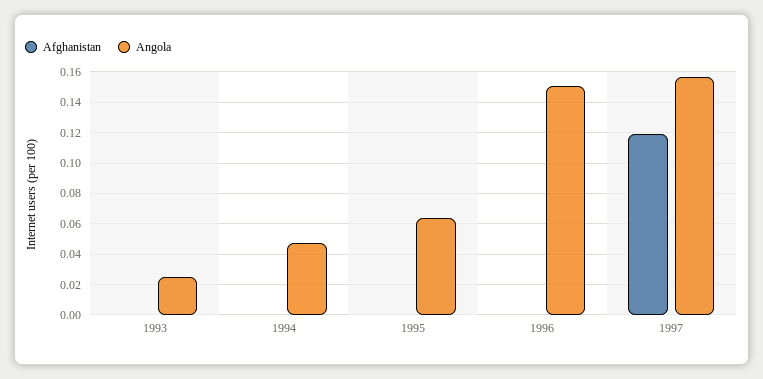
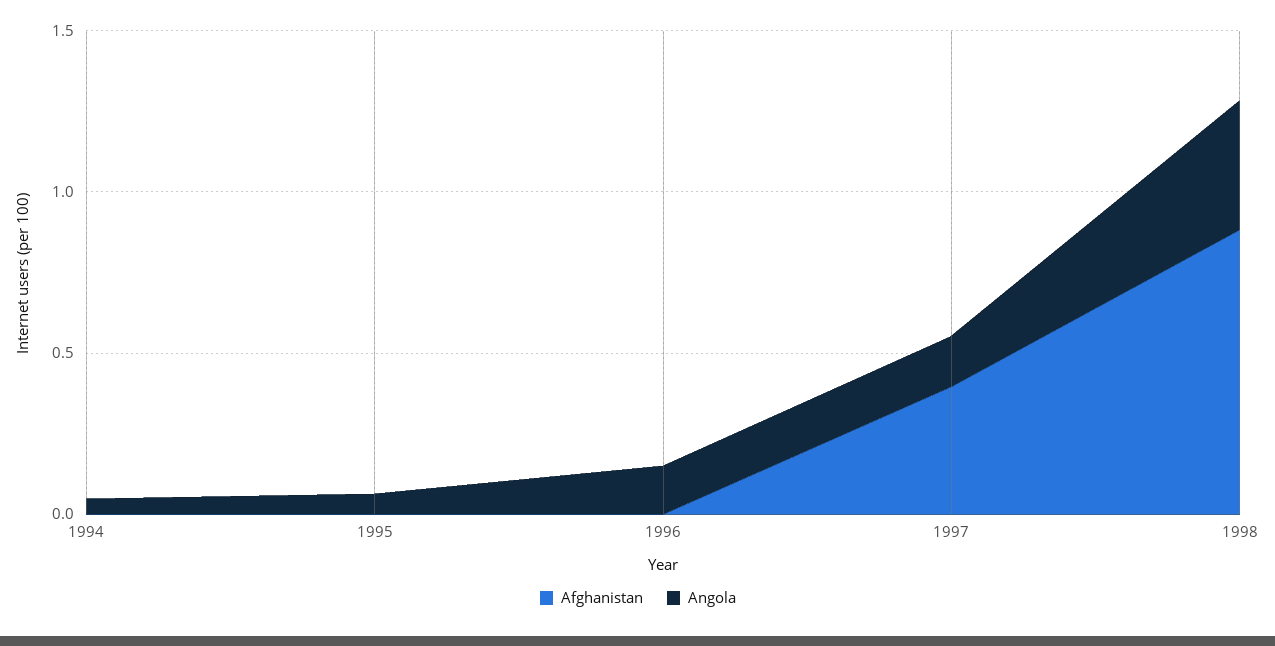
Afghanistan, 1993: 0 -> none
Angola, 1993: 0.025 -> none
Afghanistan, 1997: 0.12 -> 0.4
Afghanistan, 1998: none -> 0.9
Angola, 1998: none -> 0.4

